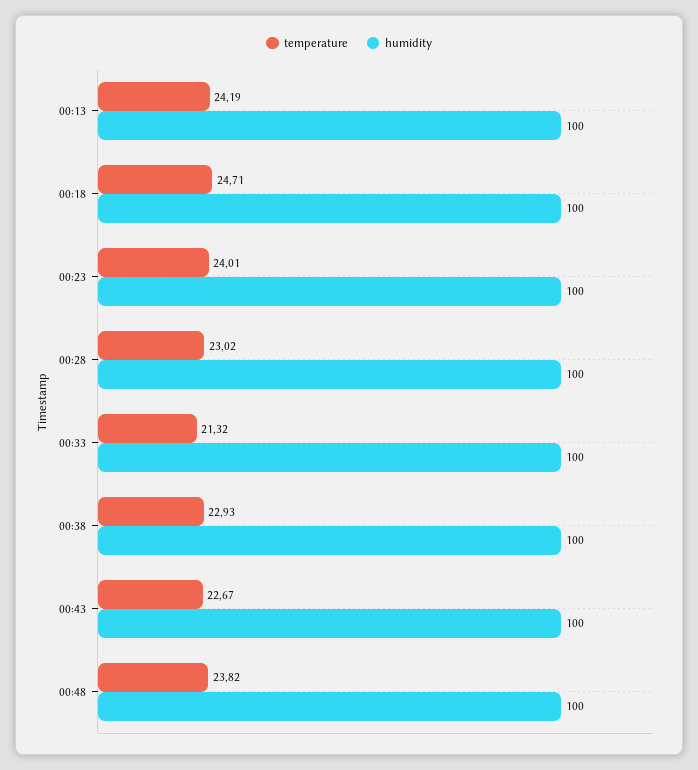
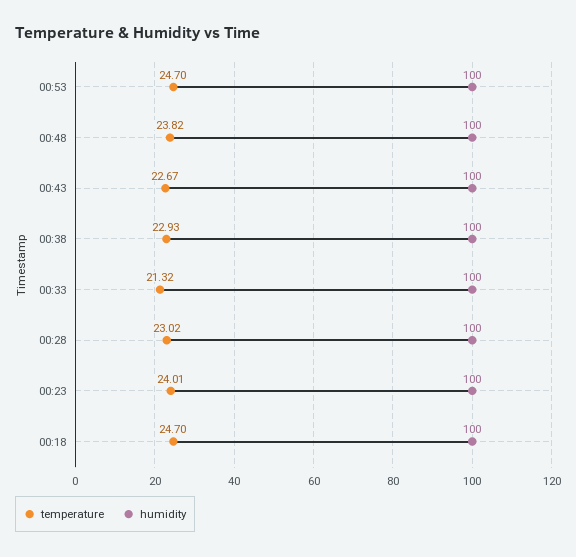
temperature, 00:13: 24.19 -> none
humidity, 00:13: 100 -> none
temperature, 00:18: 24.71 -> 24.7
temperature, 00:53: none -> 24.7
humidity, 00:53: none -> 100

